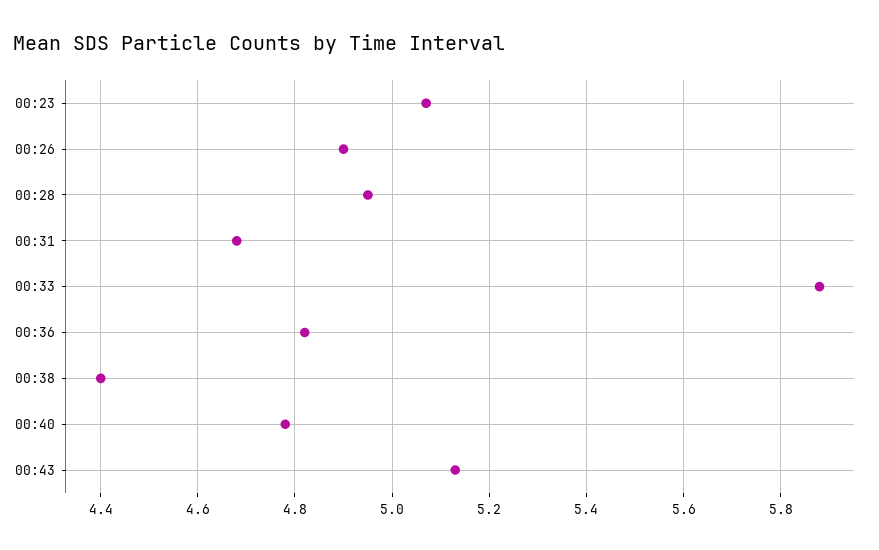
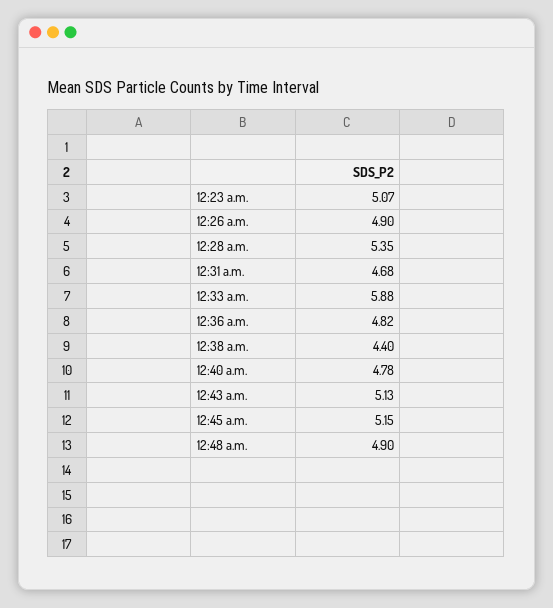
00:28: 4.95 -> 5.35
12:45 a.m.: none -> 5.15
12:48 a.m.: none -> 4.9

